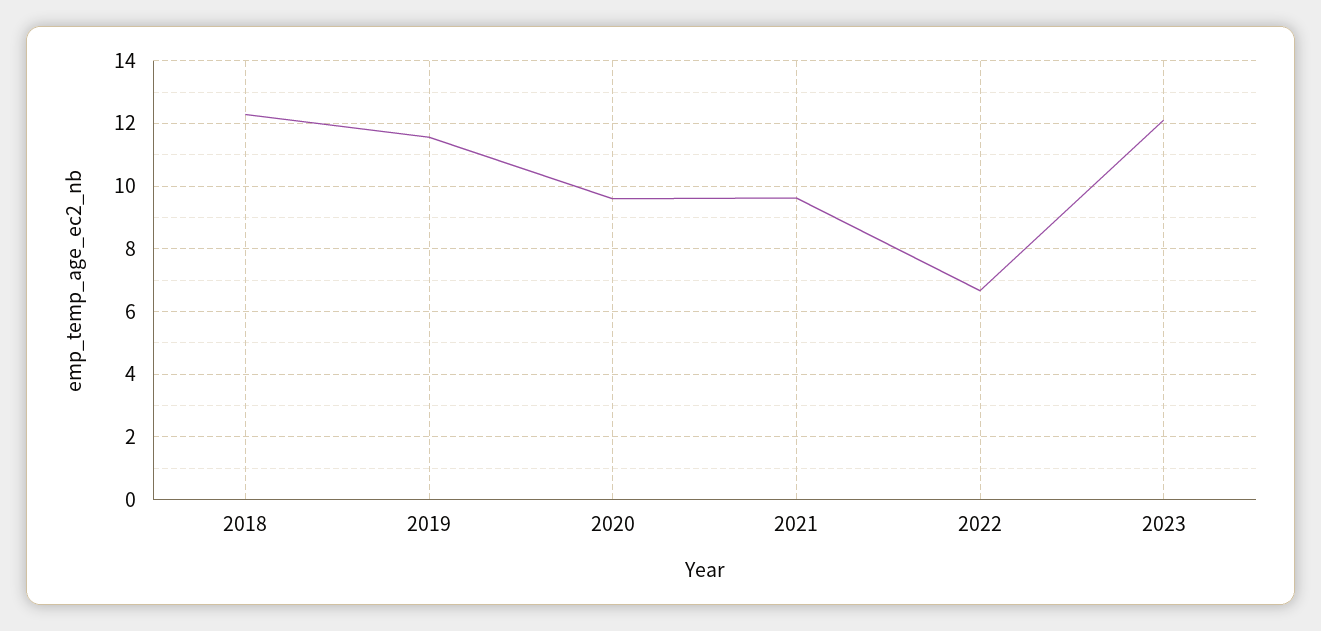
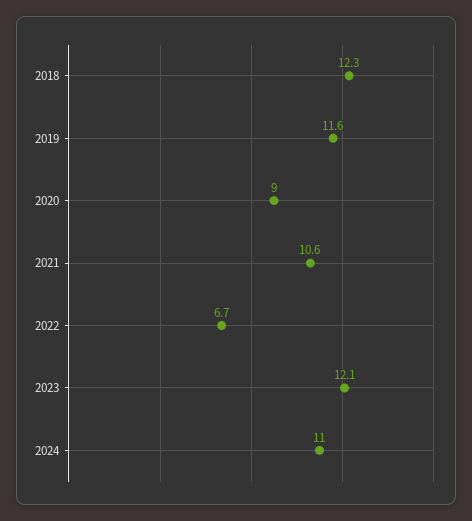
2020: 9.6 -> 9
2021: 9.6 -> 10.6
2024: none -> 11

